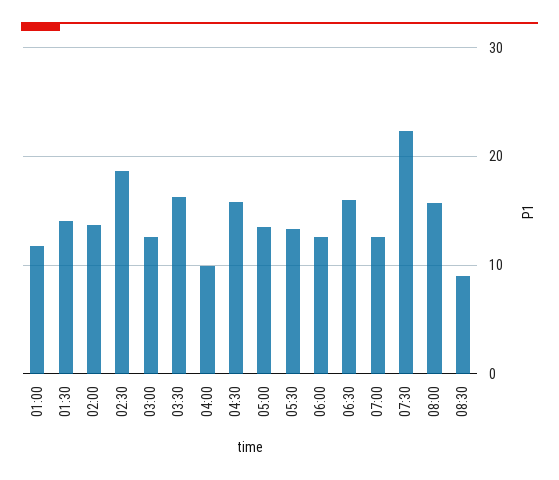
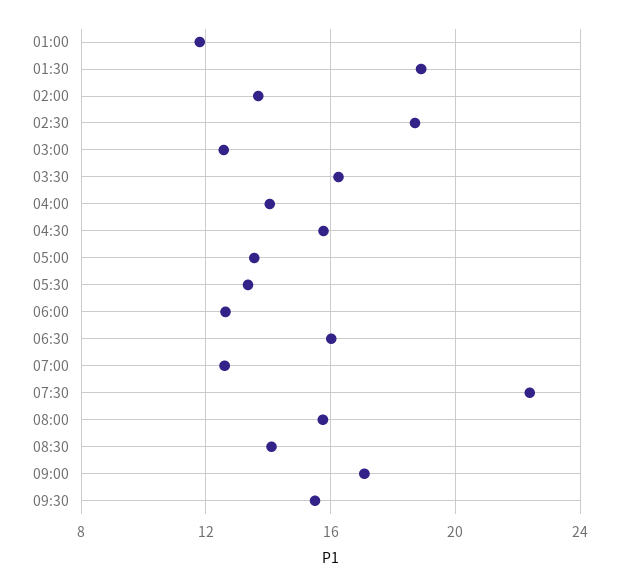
01:30: 14 -> 19
04:00: 10 -> 14
08:30: 9 -> 14
09:00: none -> 17
09:30: none -> 15.5

